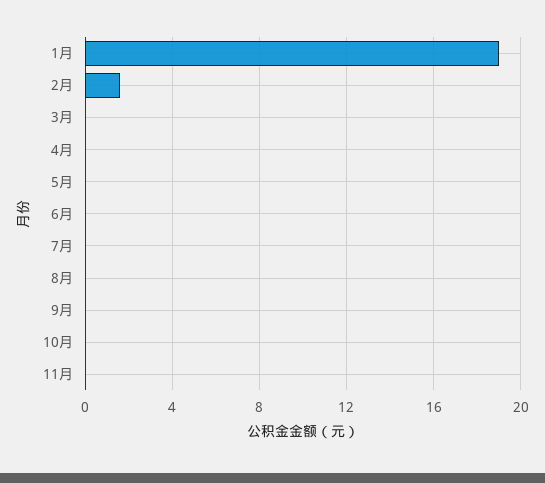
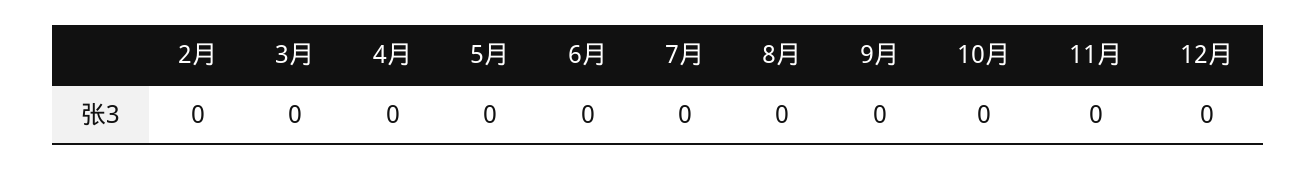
1月: 19 -> none
2月: 1.5 -> 0
12月: none -> 0

